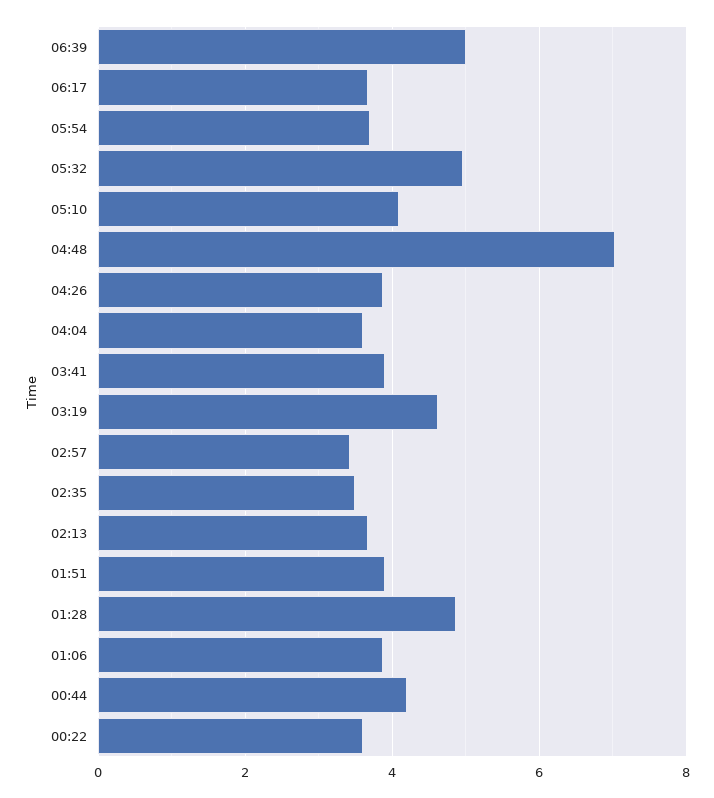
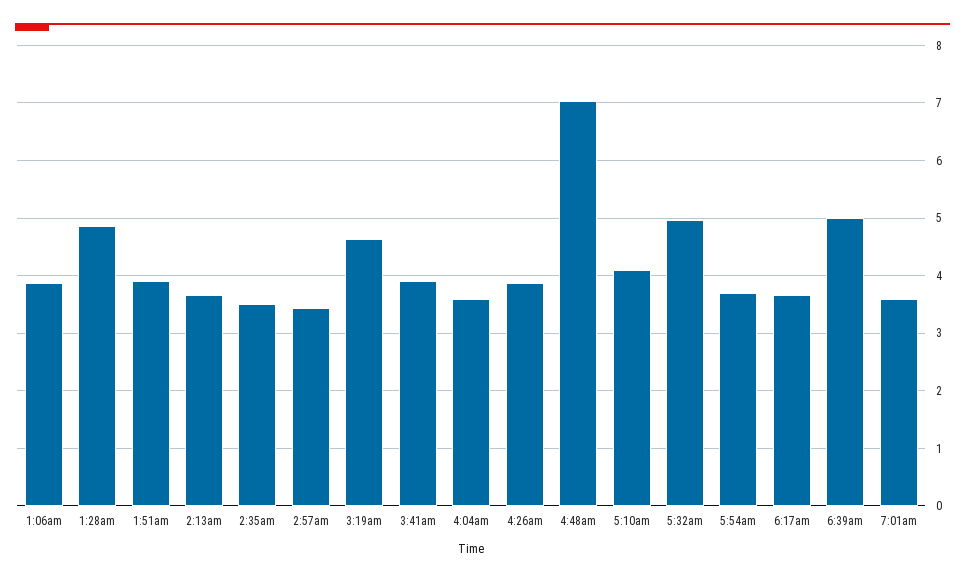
00:44: 4.2 -> none
00:22: 3.6 -> none
7:01am: none -> 3.6

